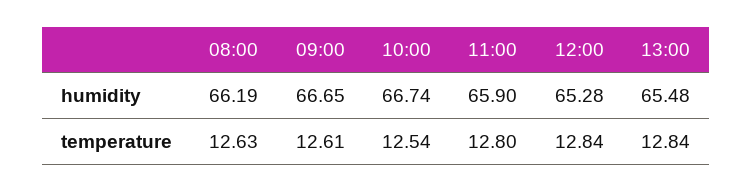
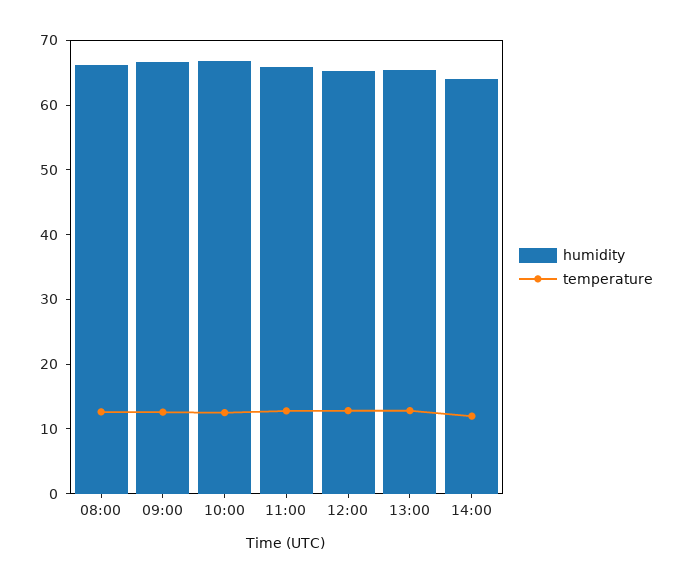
humidity, 14:00: none -> 64
temperature, 14:00: none -> 12

